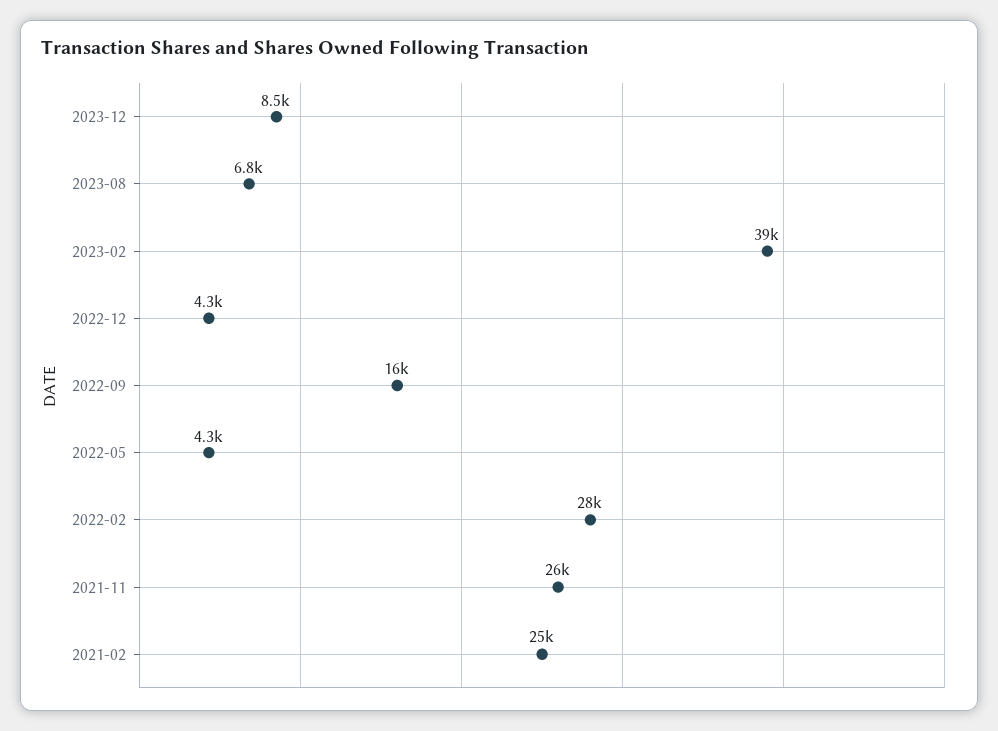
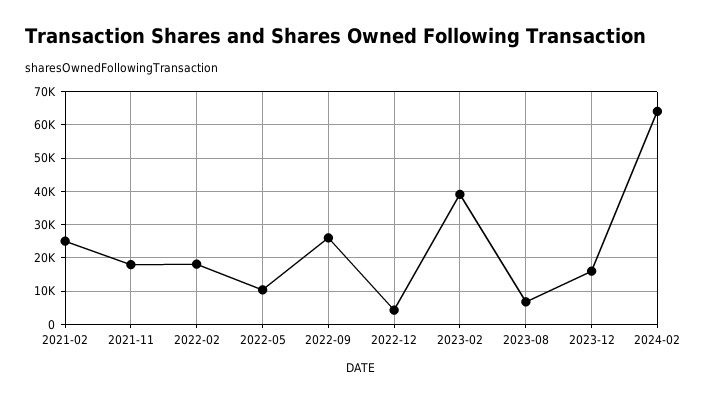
2023-12: 8500 -> 16000
2022-09: 16000 -> 26000
2022-05: 4300 -> 10000
2022-02: 28000 -> 18000
2021-11: 26000 -> 18000
2024-02: none -> 64000

